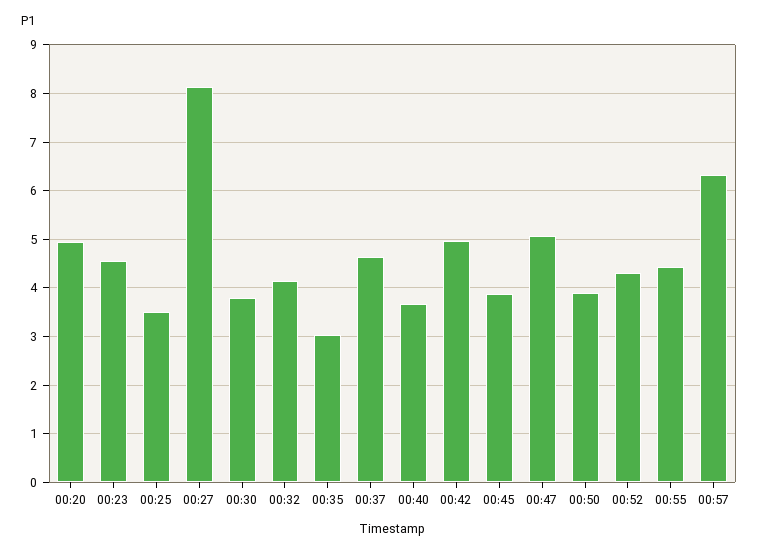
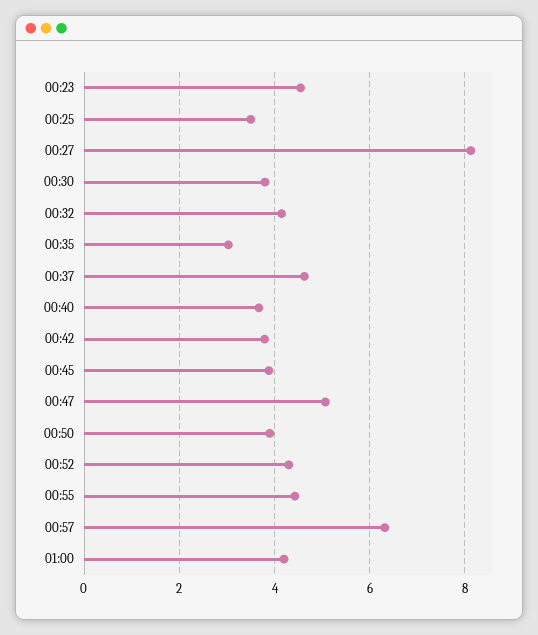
00:20: 5 -> none
00:42: 5 -> 3.8
01:00: none -> 4.2

